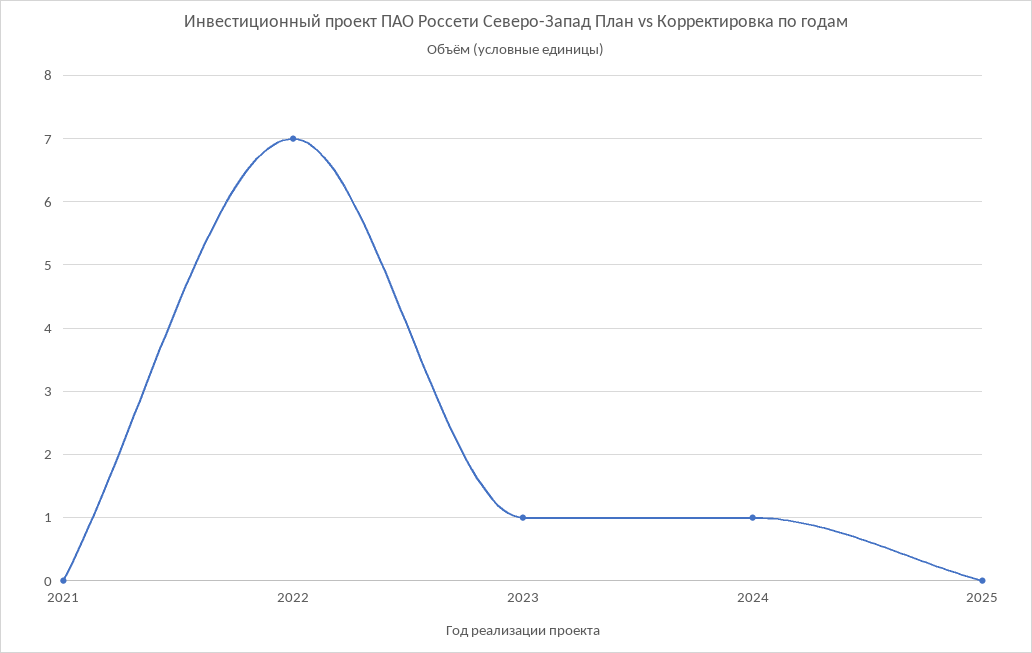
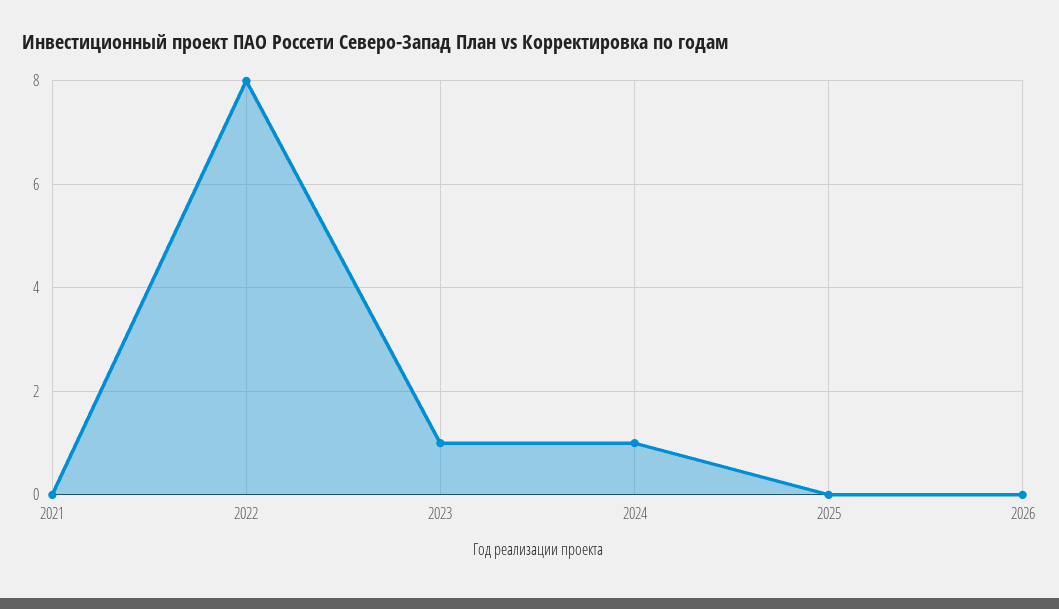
2022: 7 -> 8
2026: none -> 0

